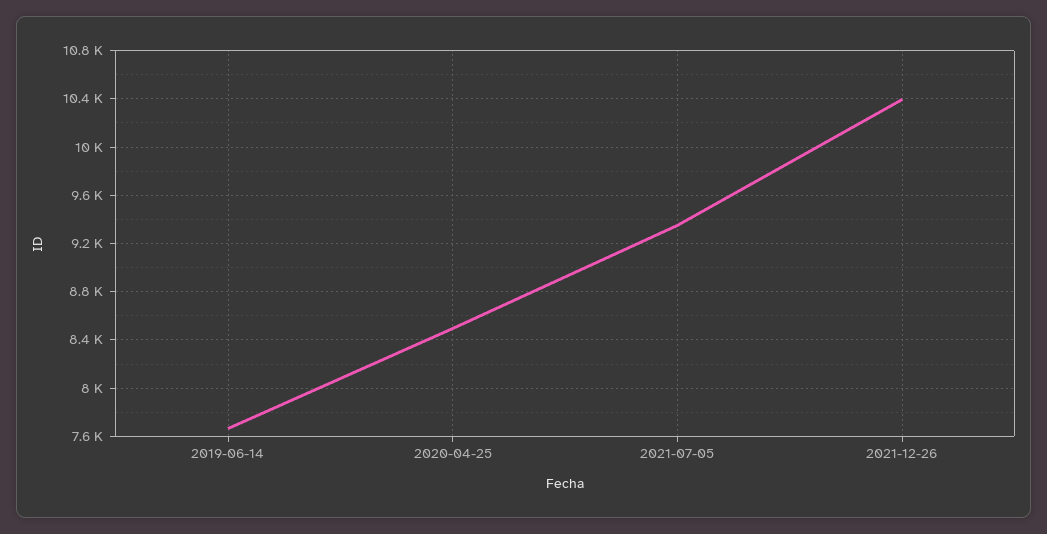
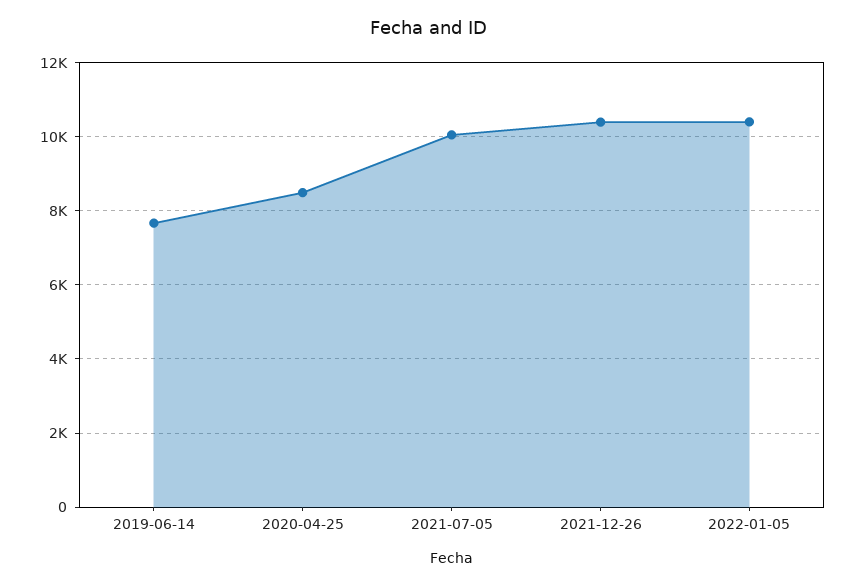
2021-07-05: 9350 -> 10000
2022-01-05: none -> 10400

